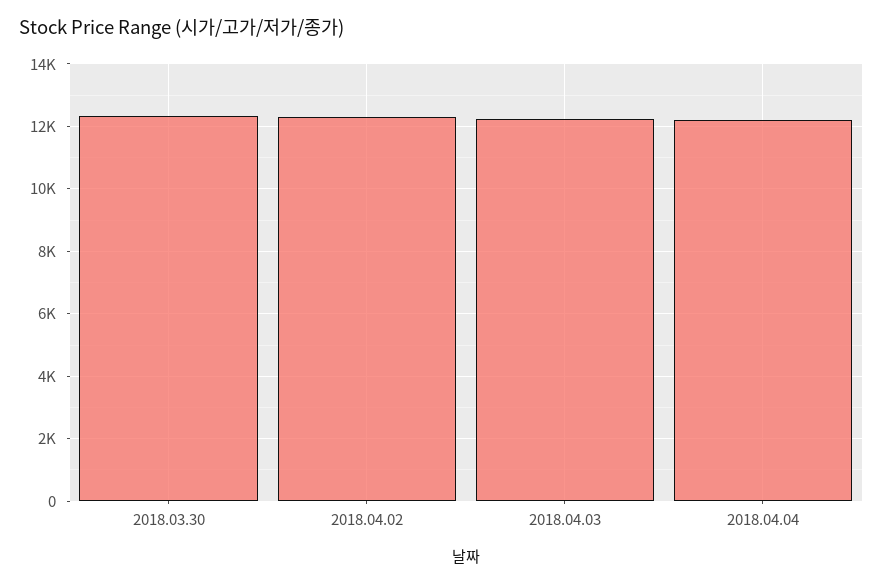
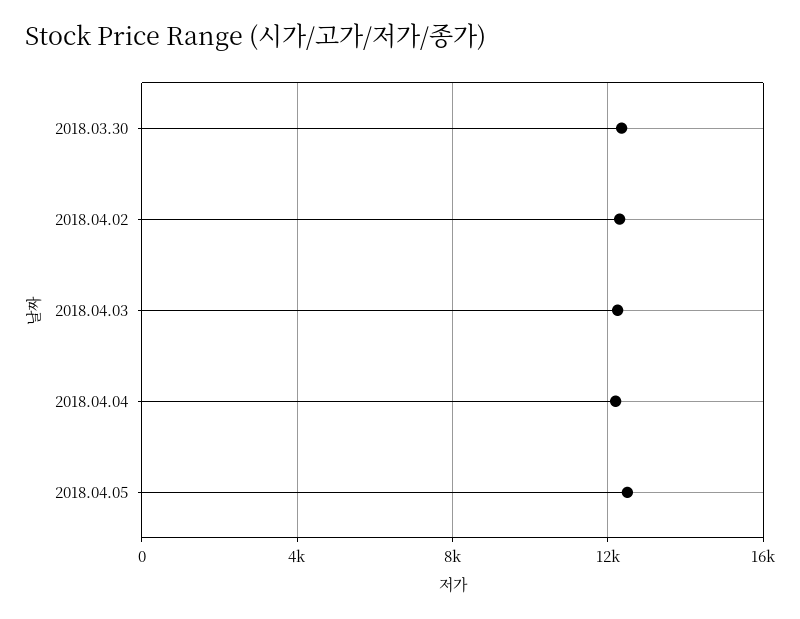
2018.04.05: none -> 12500

